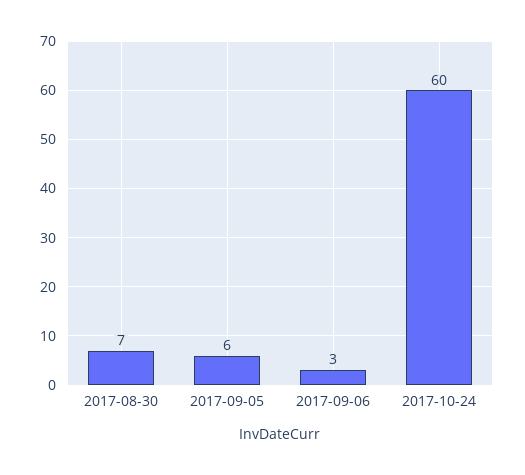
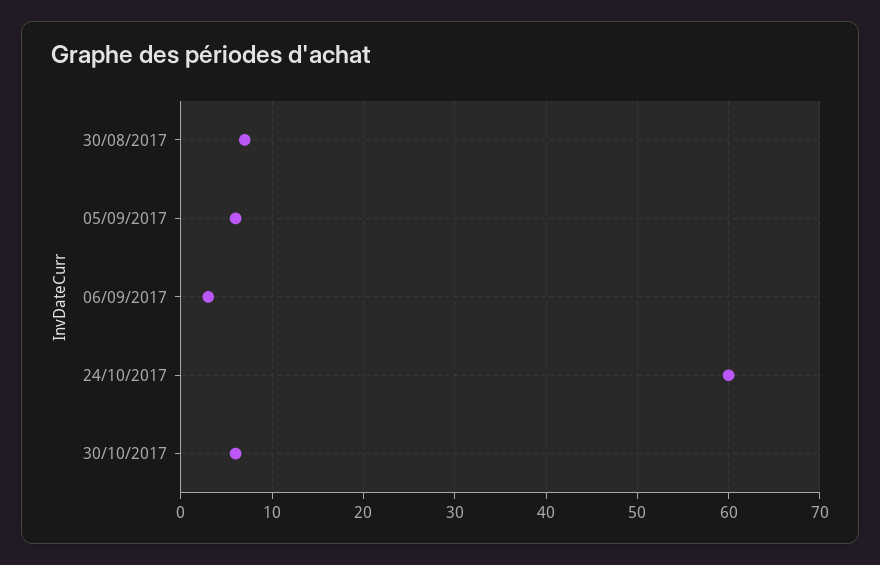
30/10/2017: none -> 6

